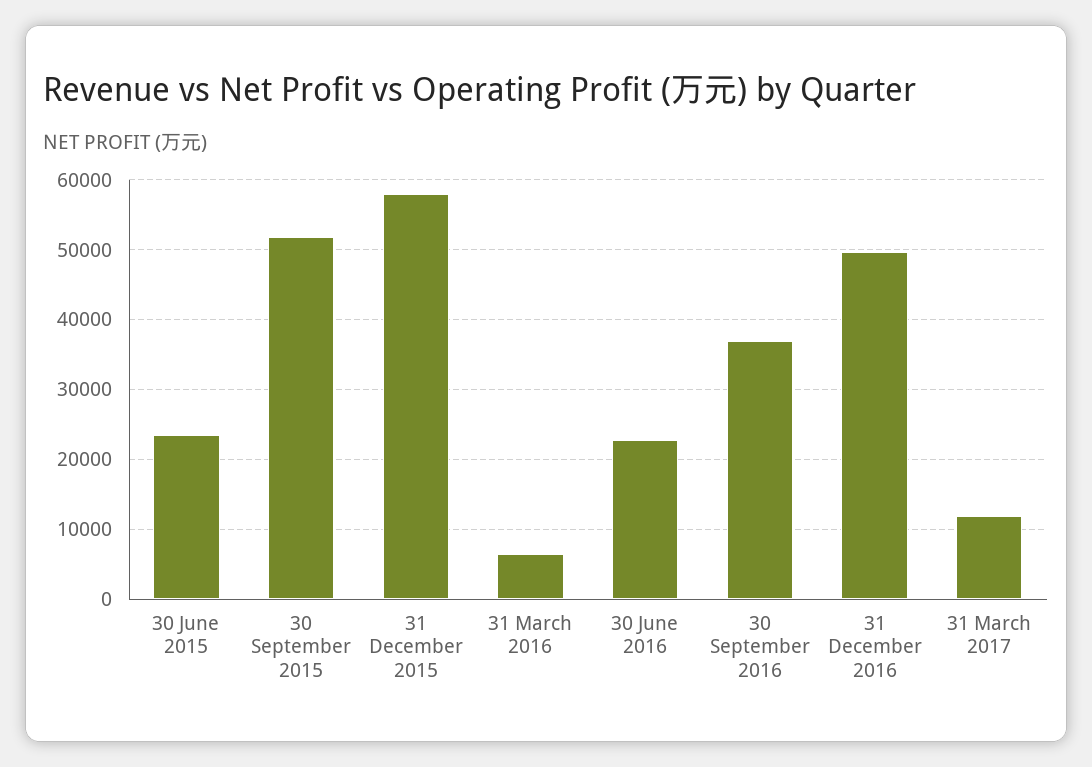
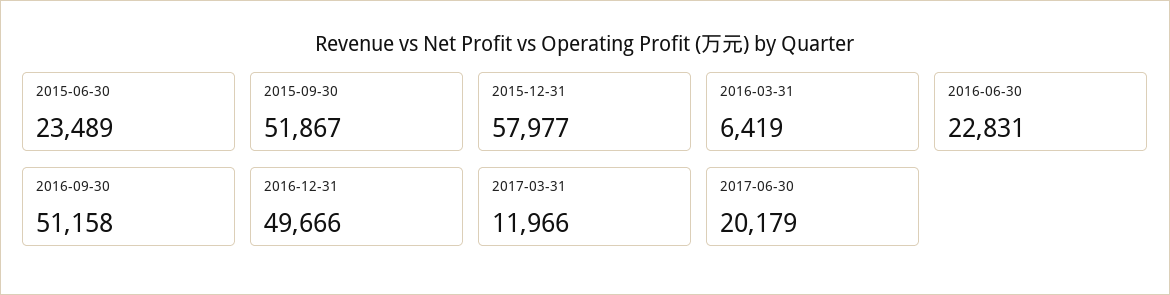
30 September 2016: 37000 -> 51158
2017-06-30: none -> 20179

